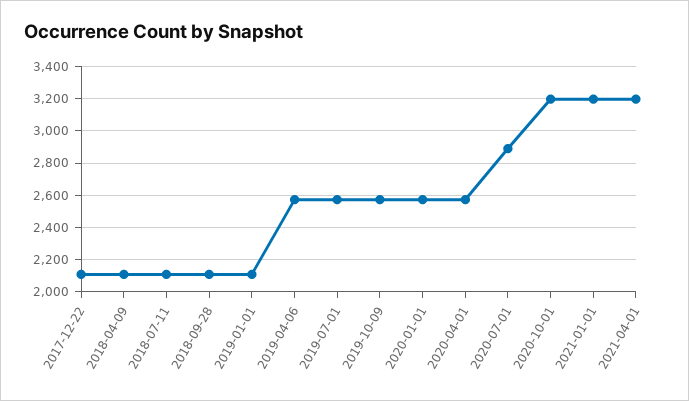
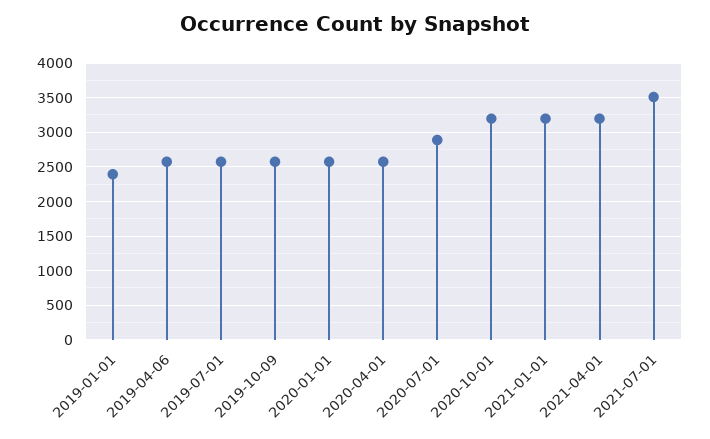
2017-12-22: 2100 -> none
2018-04-09: 2100 -> none
2018-07-11: 2100 -> none
2018-09-28: 2100 -> none
2019-01-01: 2100 -> 2400
2021-07-01: none -> 3500

